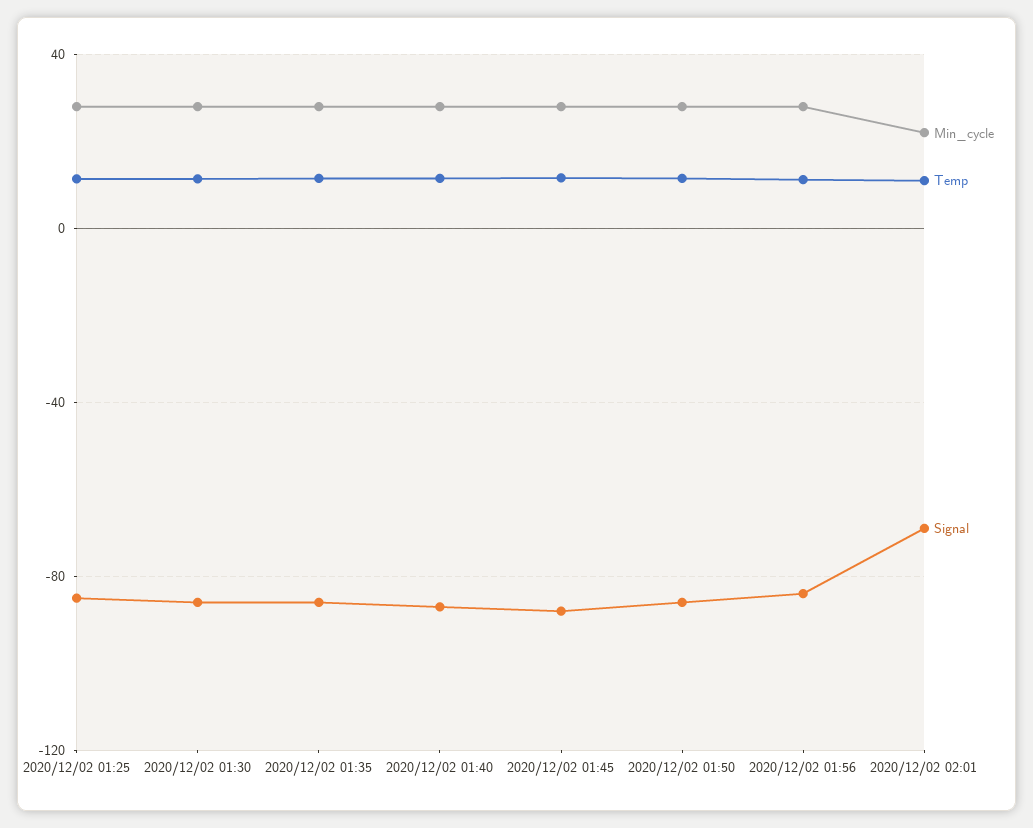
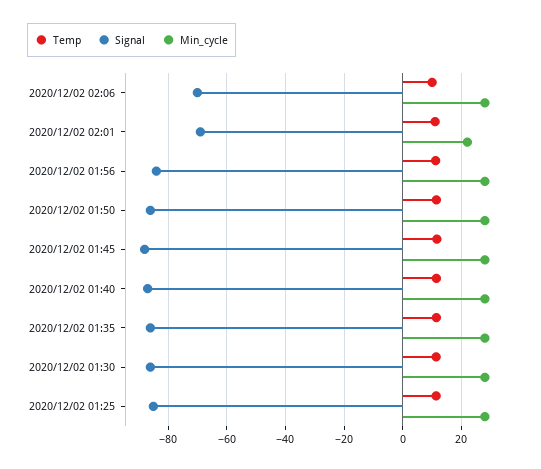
Temp, 2020/12/02 02:06: none -> 10
Signal, 2020/12/02 02:06: none -> -70
Min_cycle, 2020/12/02 02:06: none -> 27.5

